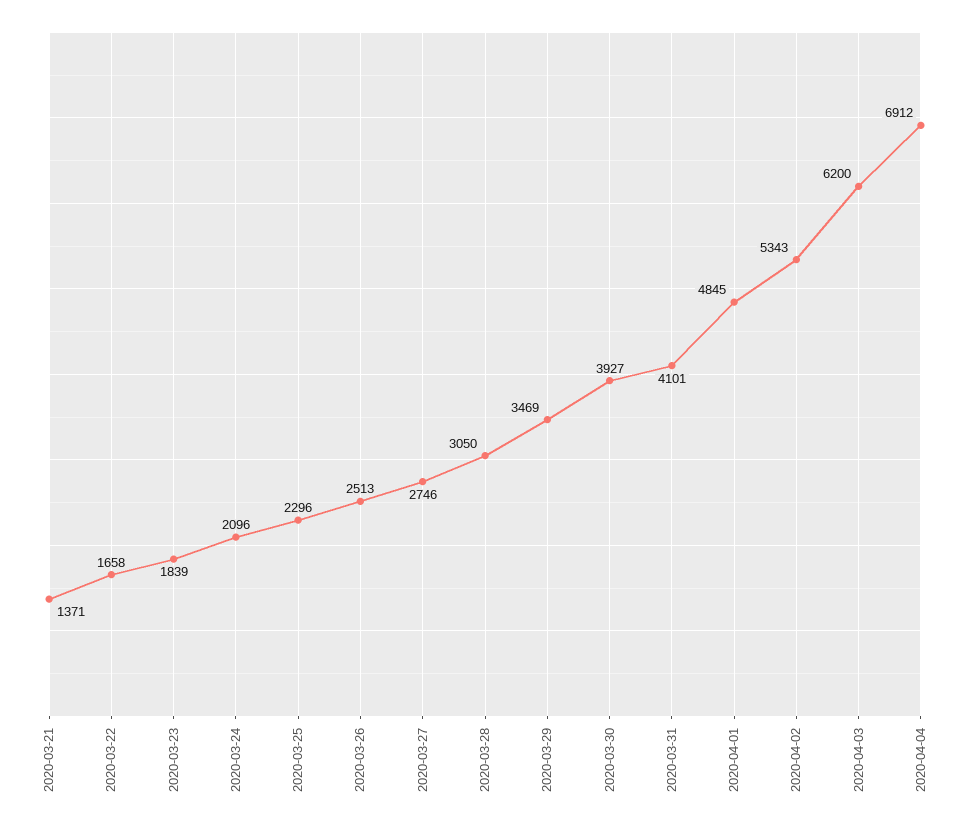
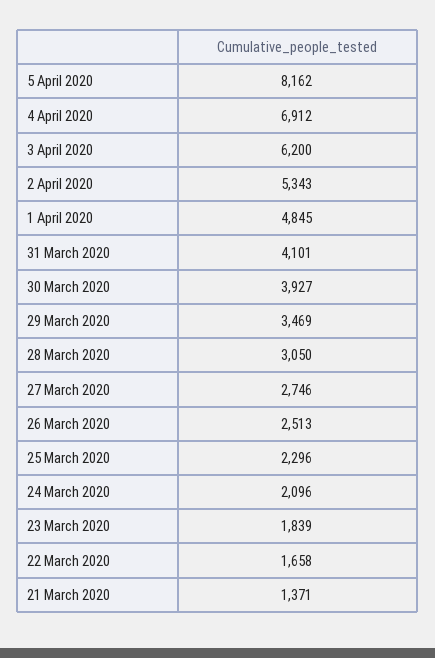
5 April 2020: none -> 8162

